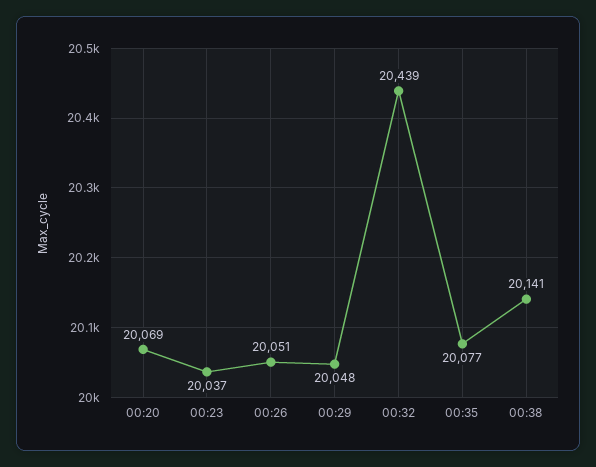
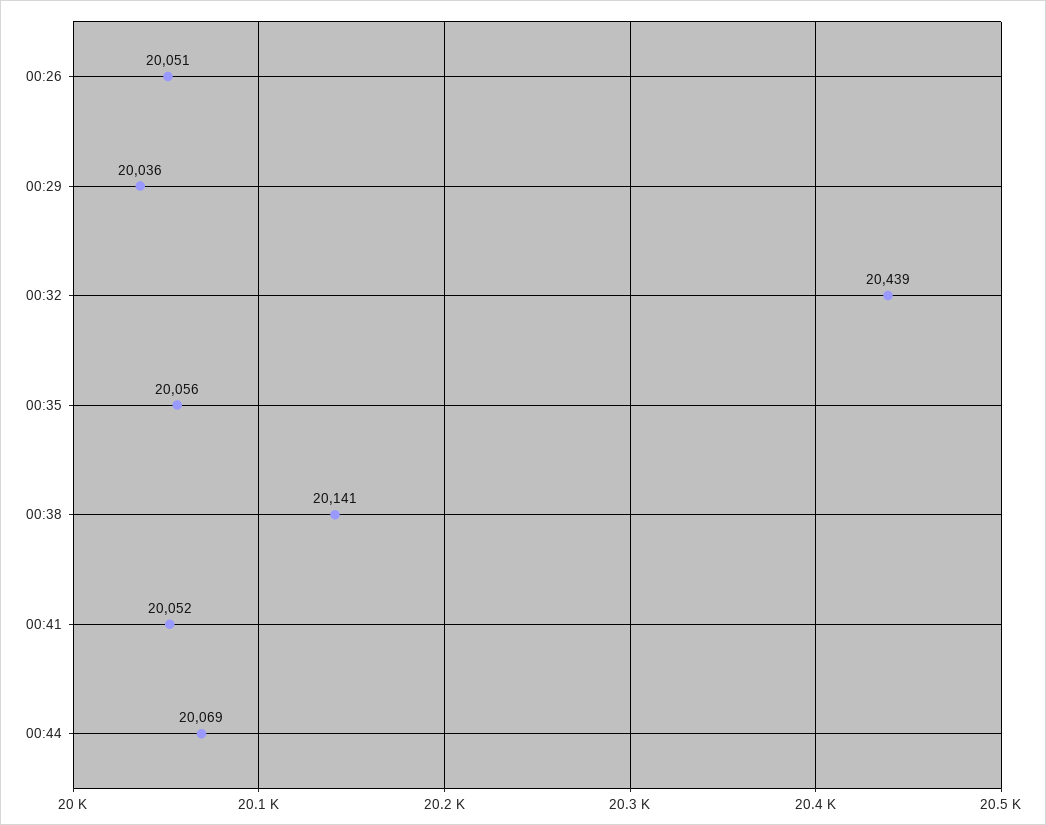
00:20: 20069 -> none
00:23: 20037 -> none
00:29: 20048 -> 20036
00:35: 20077 -> 20056
00:41: none -> 20052
00:44: none -> 20069

